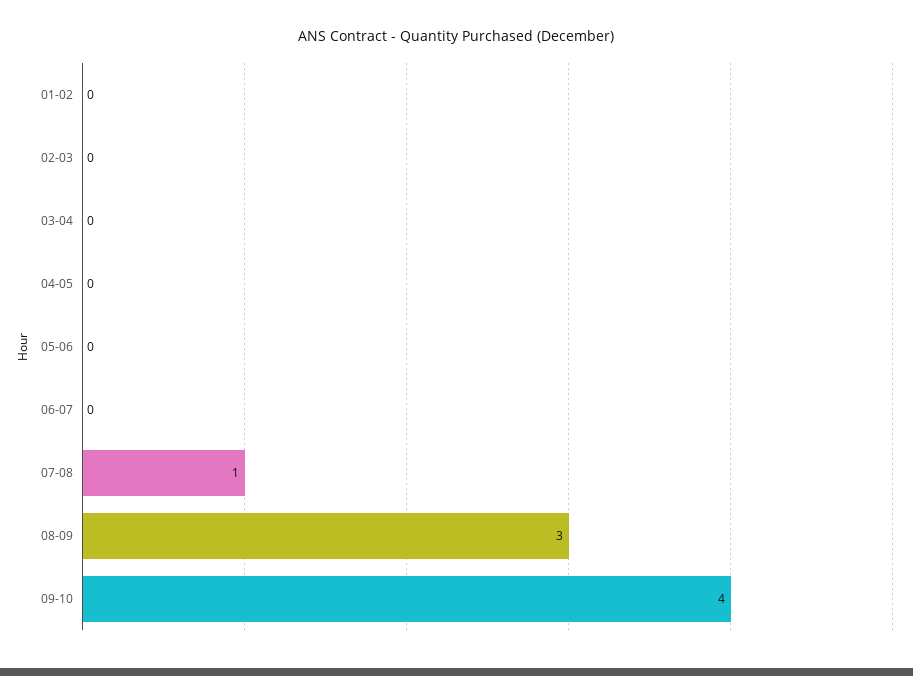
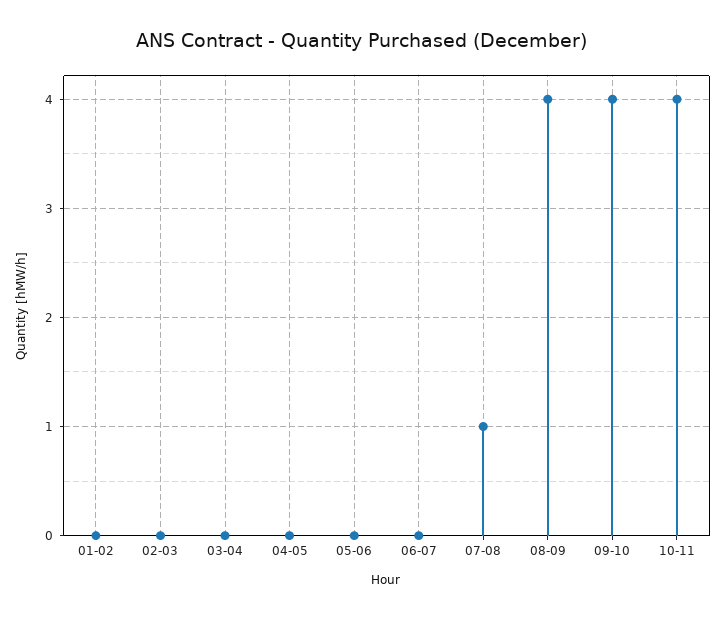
08-09: 3 -> 4
10-11: none -> 4

